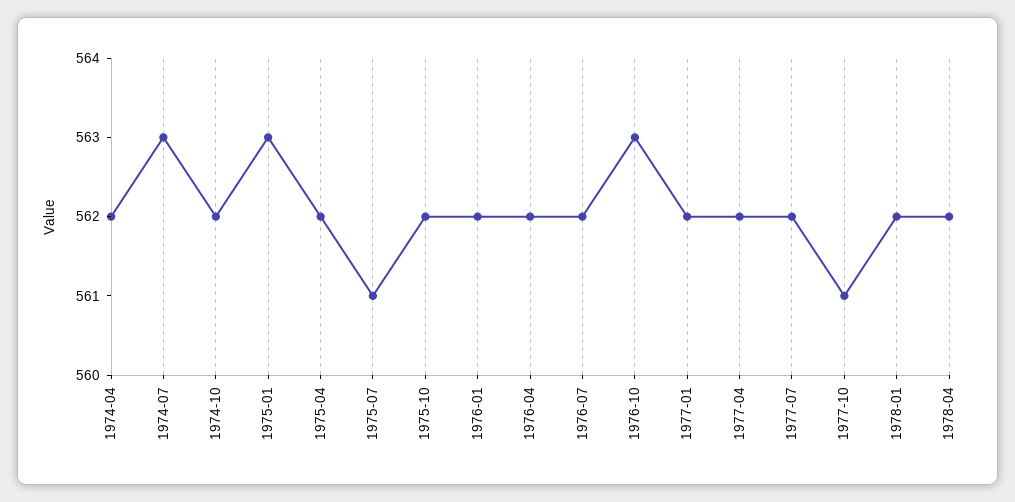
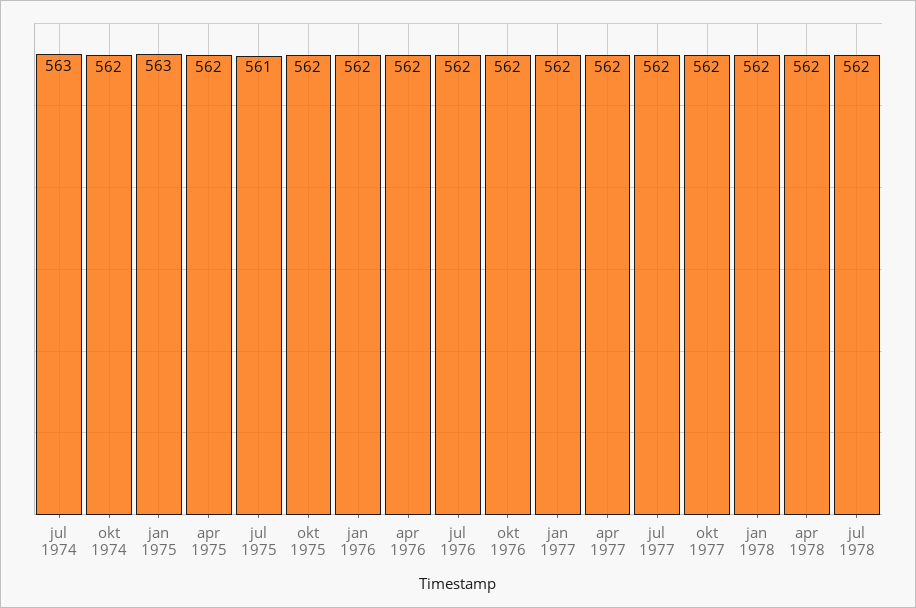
1974-04: 562 -> none
1976-10: 563 -> 562
1977-10: 561 -> 562
jul 1978: none -> 562

